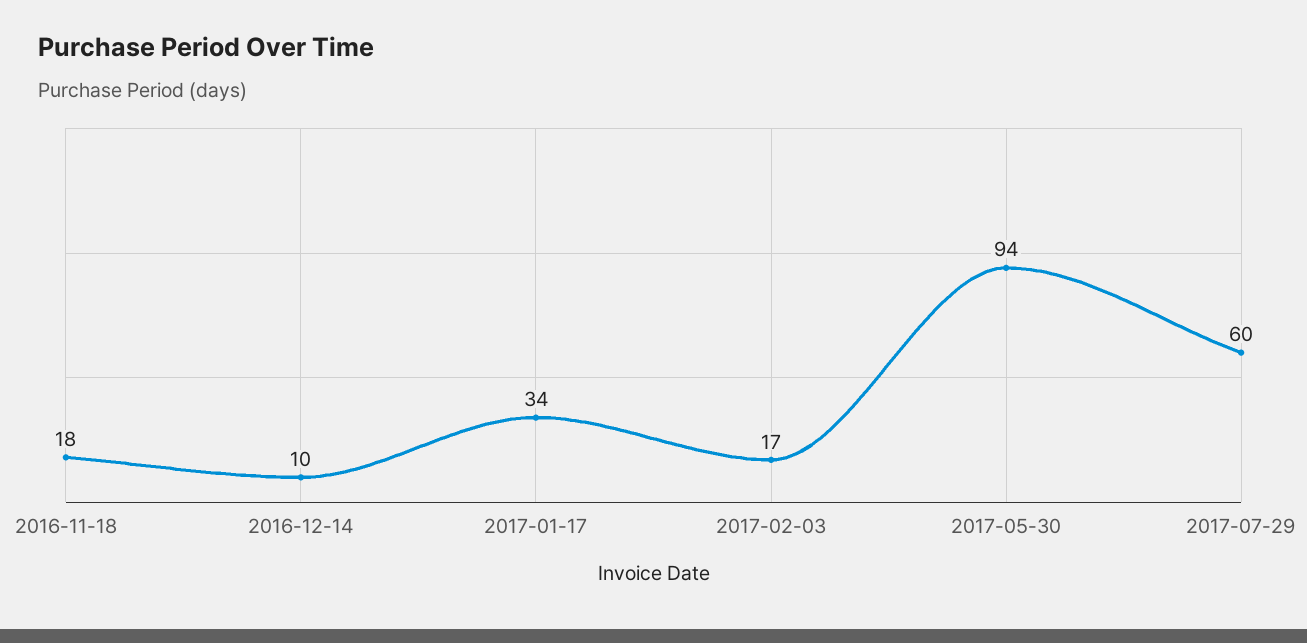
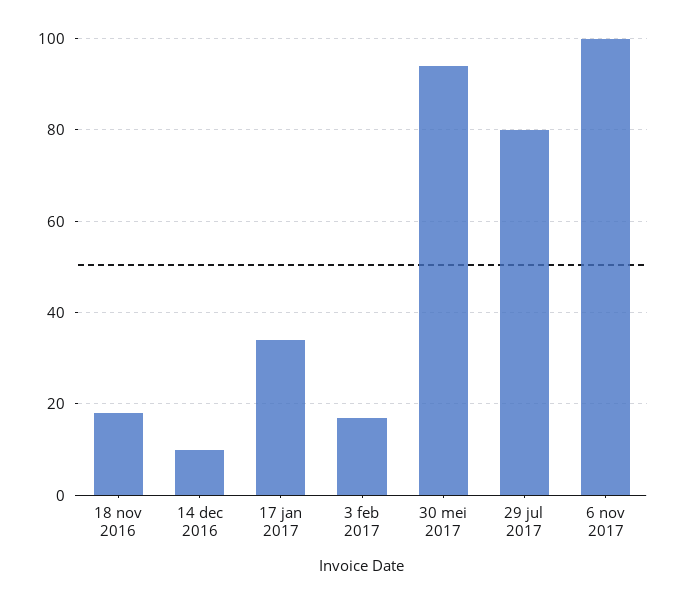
2017-07-29: 60 -> 80
6 nov 2017: none -> 100

